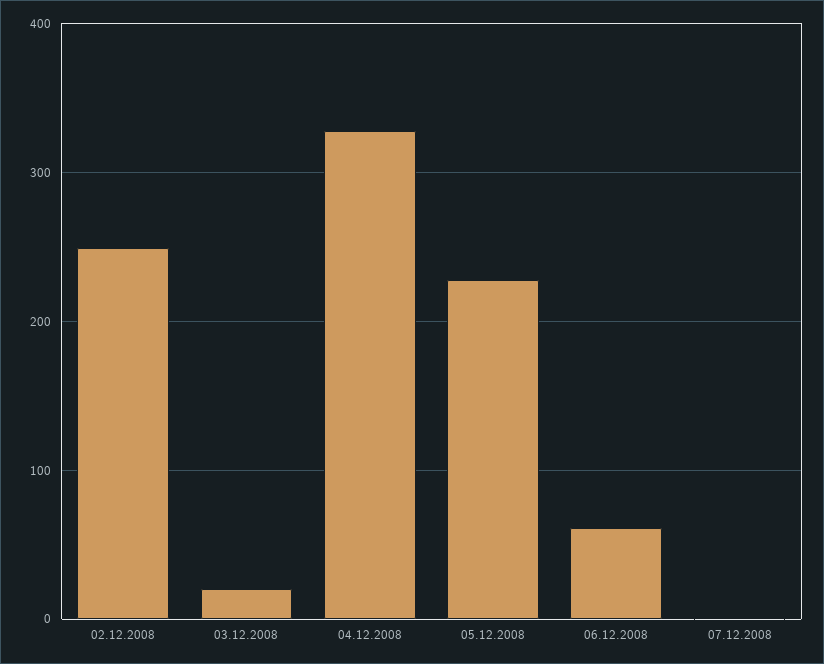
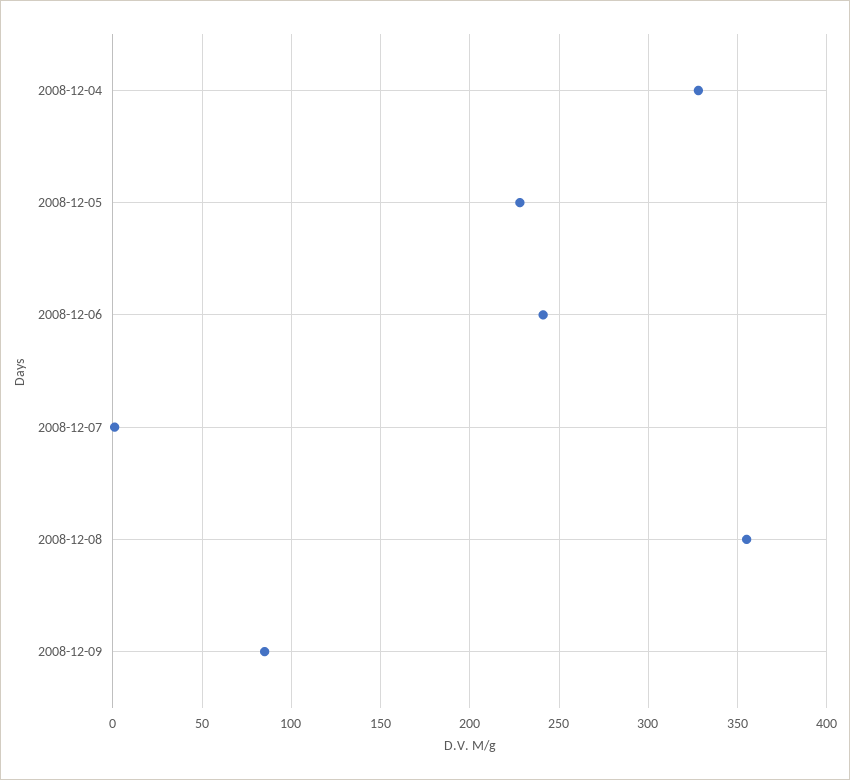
02.12.2008: 250 -> none
03.12.2008: 20 -> none
06.12.2008: 60 -> 240
2008-12-08: none -> 355
2008-12-09: none -> 85

